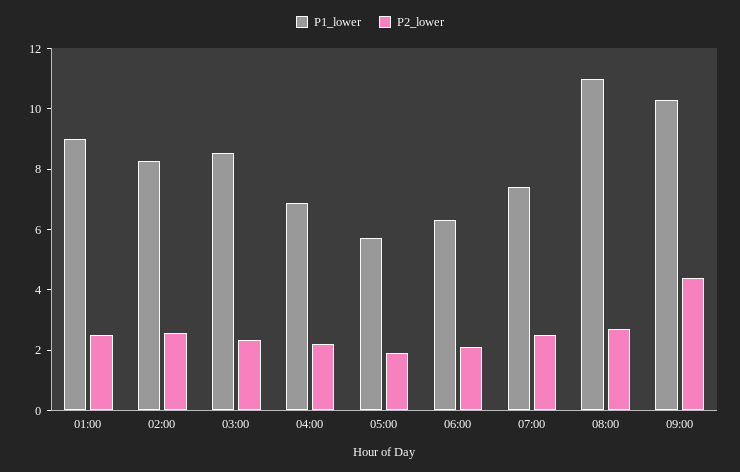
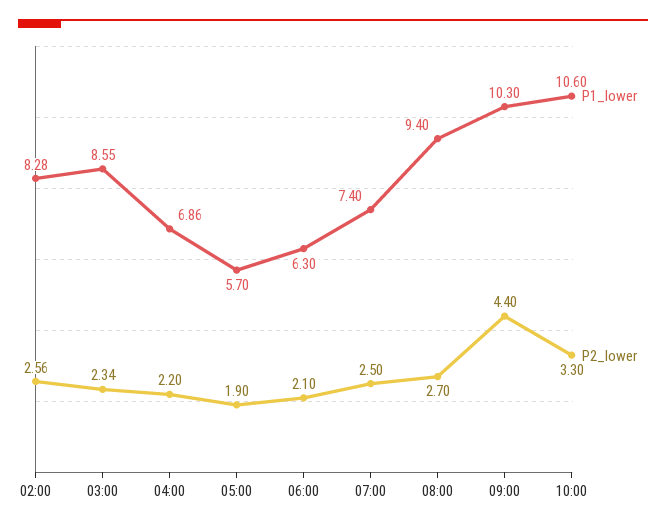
P1_lower, 01:00: 9 -> none
P2_lower, 01:00: 2.5 -> none
P1_lower, 08:00: 11 -> 9.4
P1_lower, 10:00: none -> 10.6
P2_lower, 10:00: none -> 3.3

